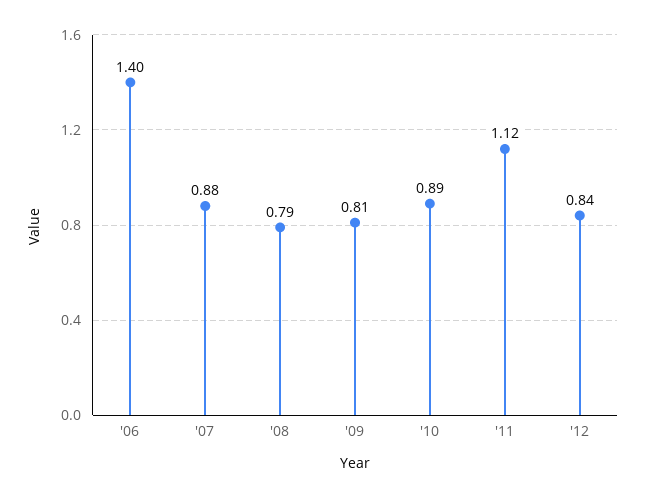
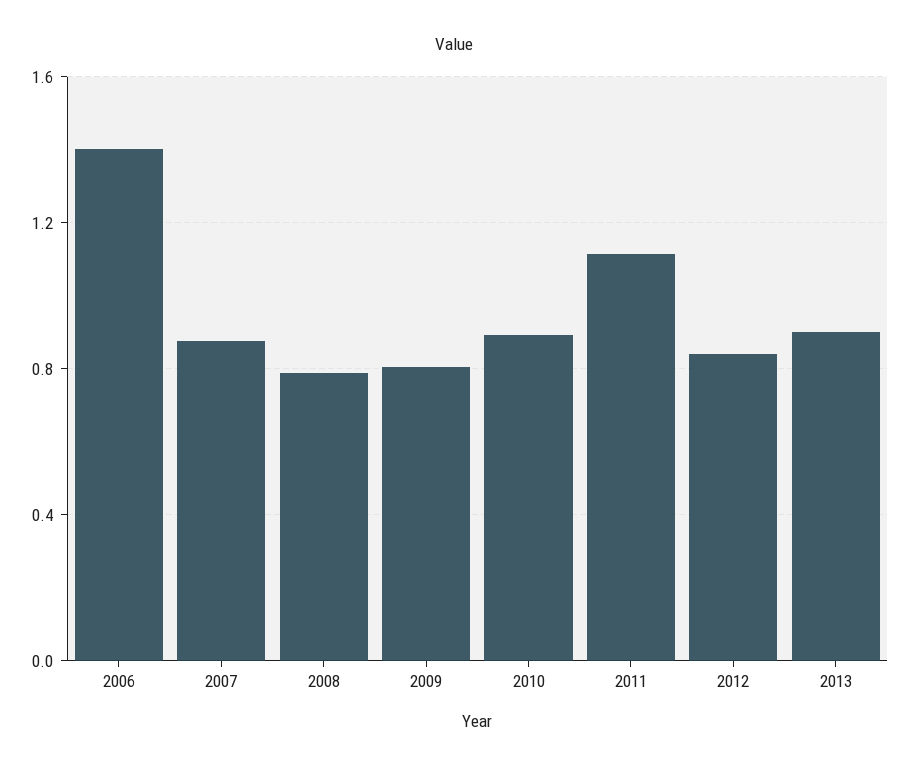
2013: none -> 0.9

